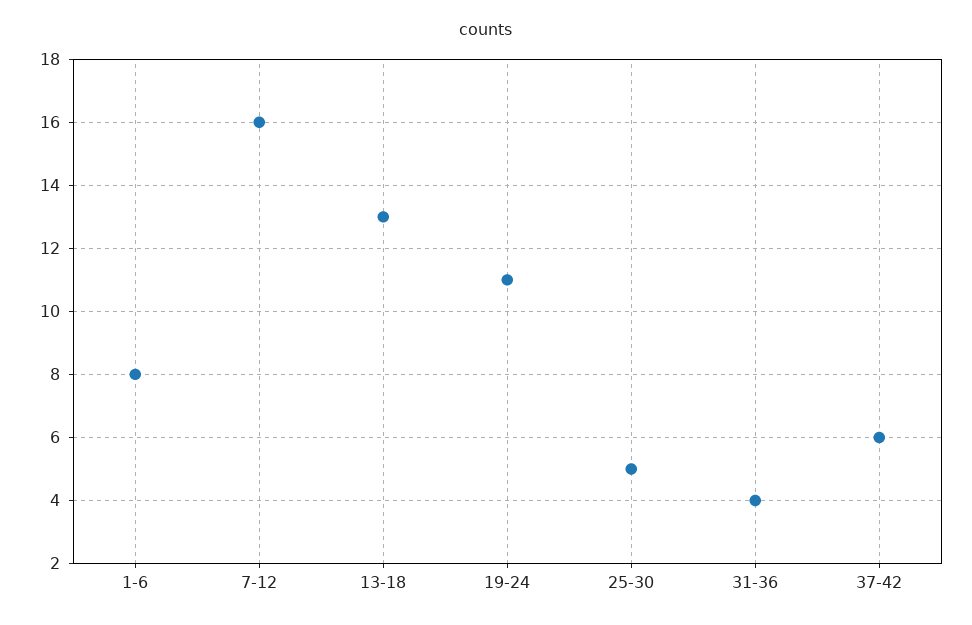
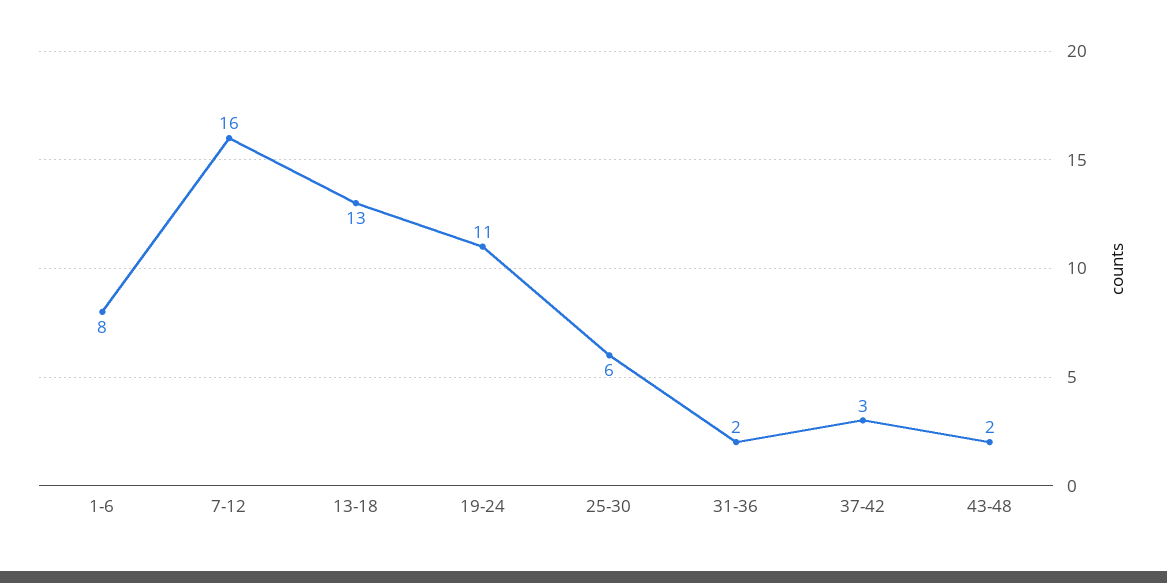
25-30: 5 -> 6
31-36: 4 -> 2
37-42: 6 -> 3
43-48: none -> 2

